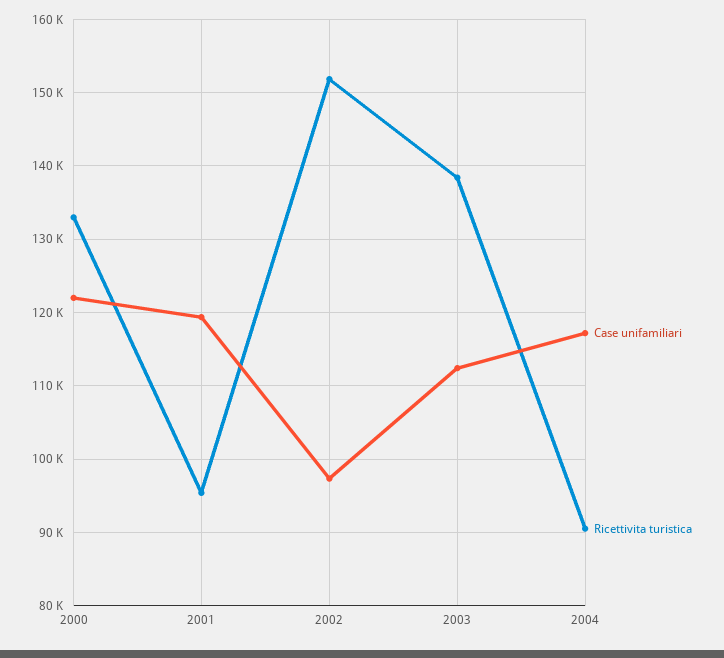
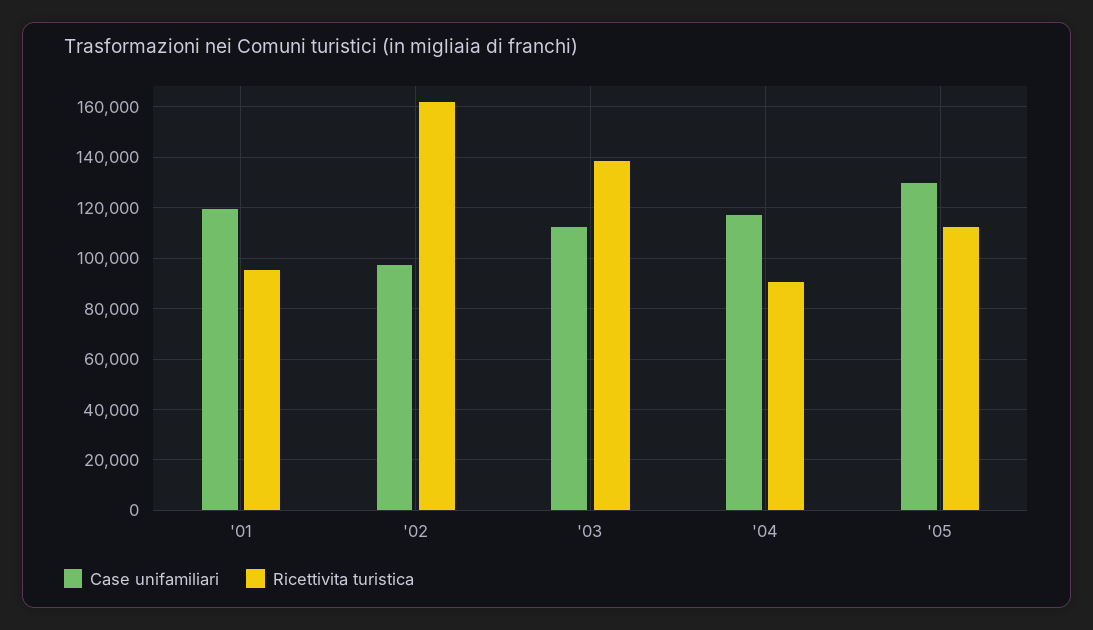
Case unifamiliari, 2000: 122000 -> none
Ricettivita turistica, 2000: 133000 -> none
Ricettivita turistica, 2002: 152000 -> 162500
Case unifamiliari, '05: none -> 130000
Ricettivita turistica, '05: none -> 112500

